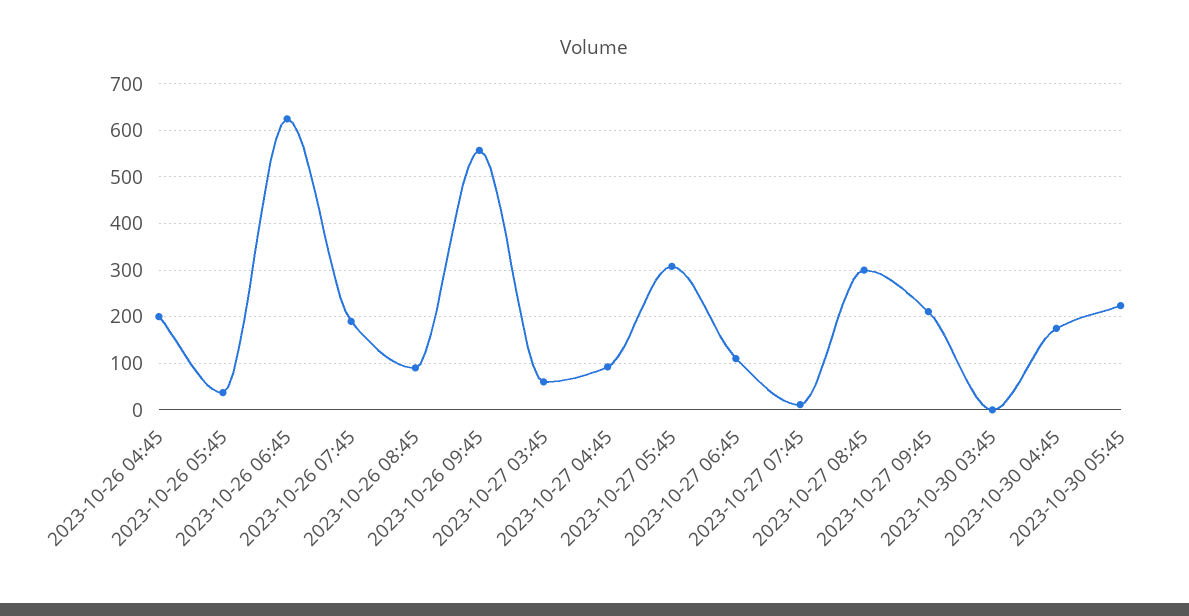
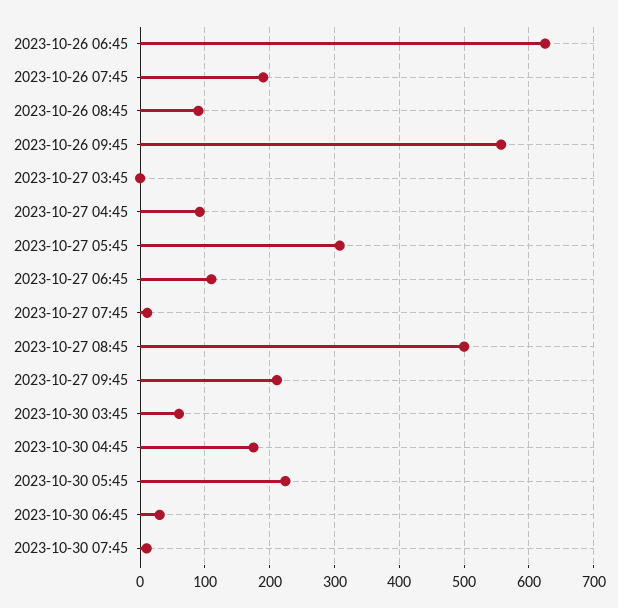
2023-10-26 04:45: 200 -> none
2023-10-26 05:45: 40 -> none
2023-10-27 03:45: 60 -> 0
2023-10-27 08:45: 300 -> 500
2023-10-30 03:45: 0 -> 60
2023-10-30 06:45: none -> 30
2023-10-30 07:45: none -> 10

